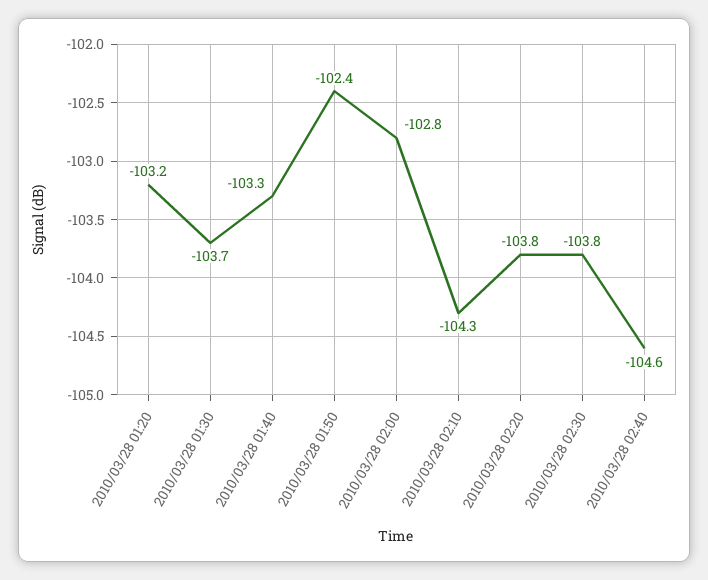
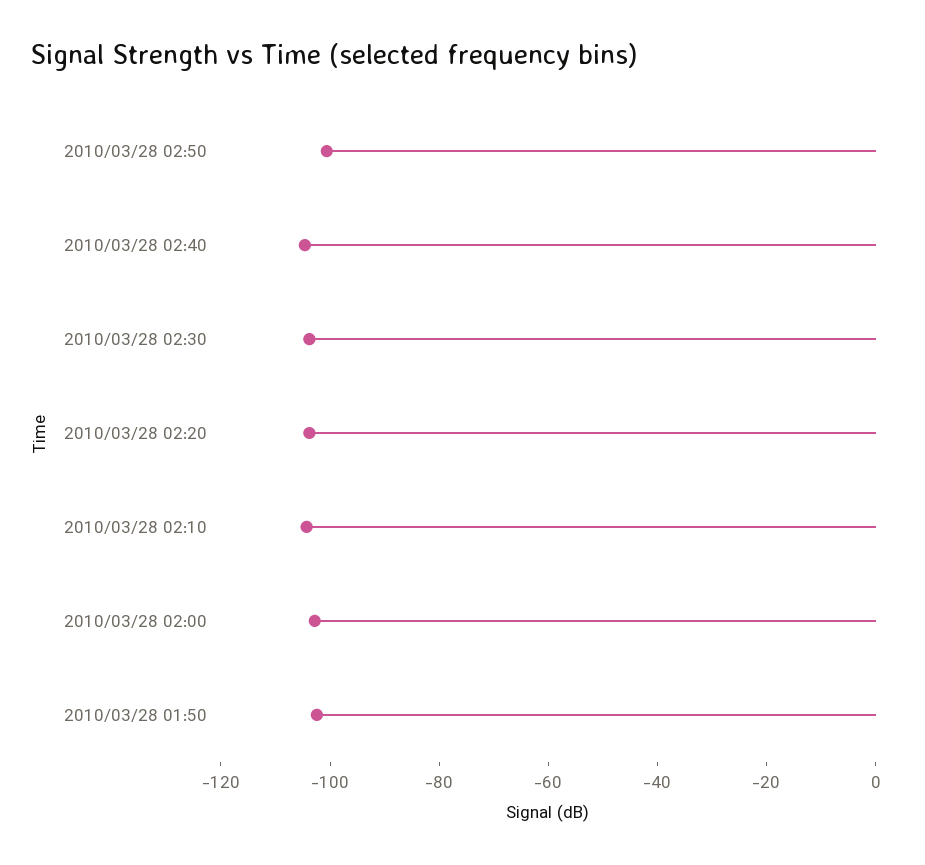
2010/03/28 01:20: -103.2 -> none
2010/03/28 01:30: -103.7 -> none
2010/03/28 01:40: -103.3 -> none
2010/03/28 02:50: none -> -100

